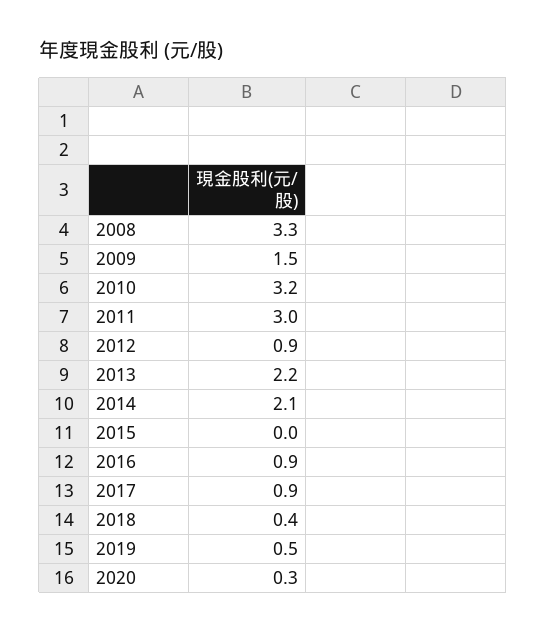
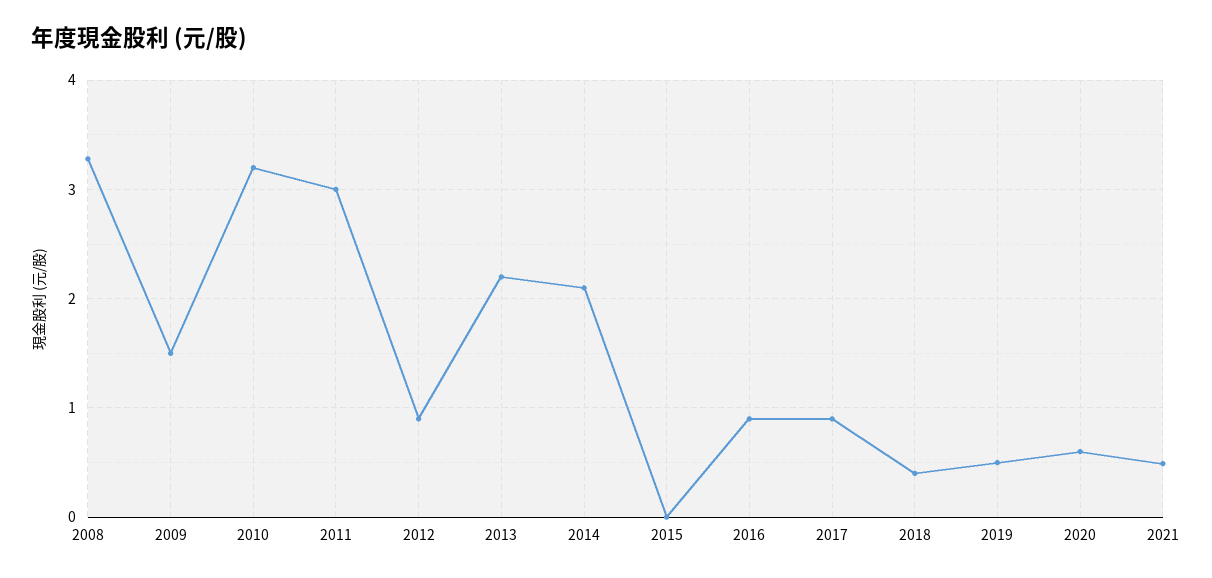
2020: 0.3 -> 0.6
2021: none -> 0.5

